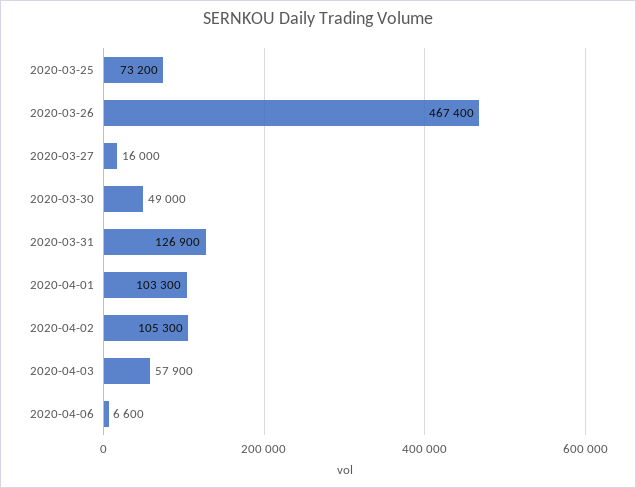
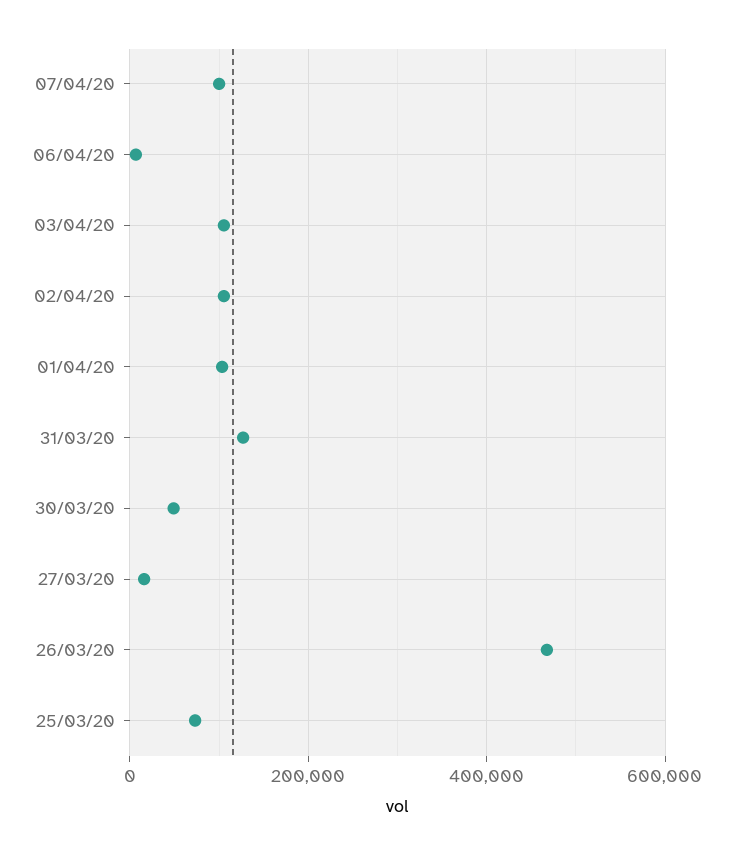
2020-04-03: 57900 -> 100000
07/04/20: none -> 100000

